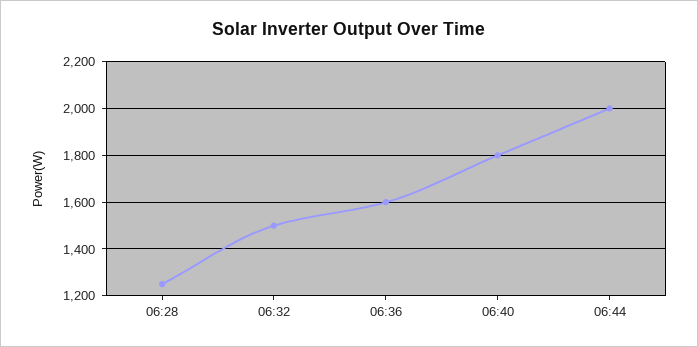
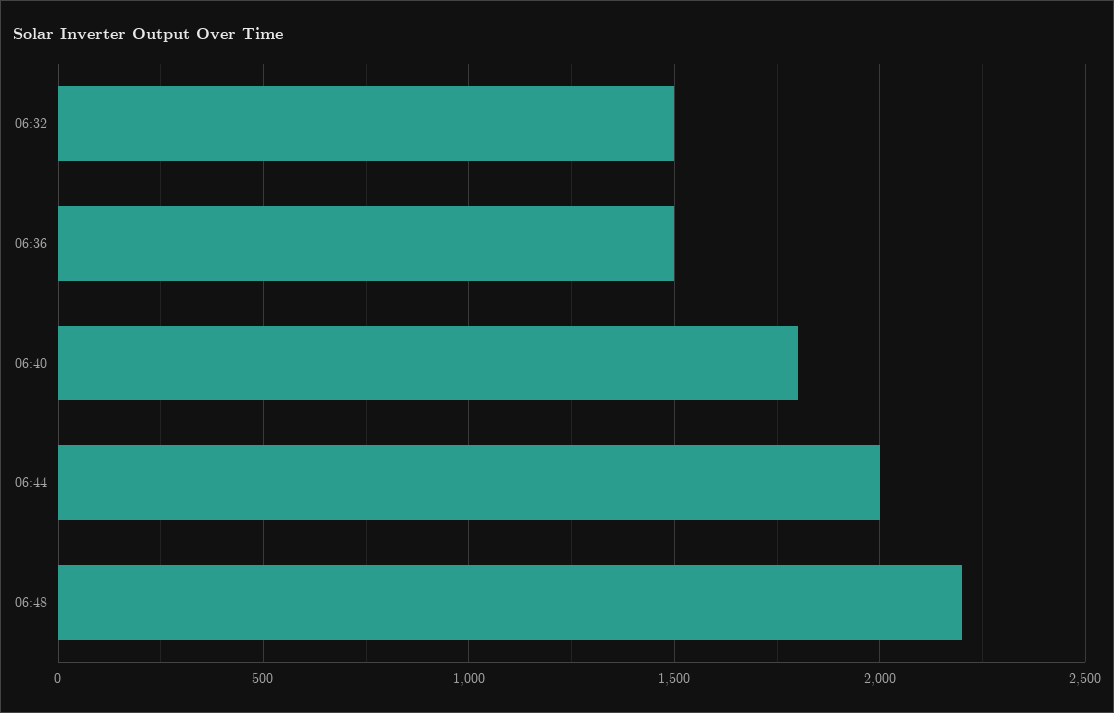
06:28: 1250 -> none
06:36: 1600 -> 1500
06:48: none -> 2200

